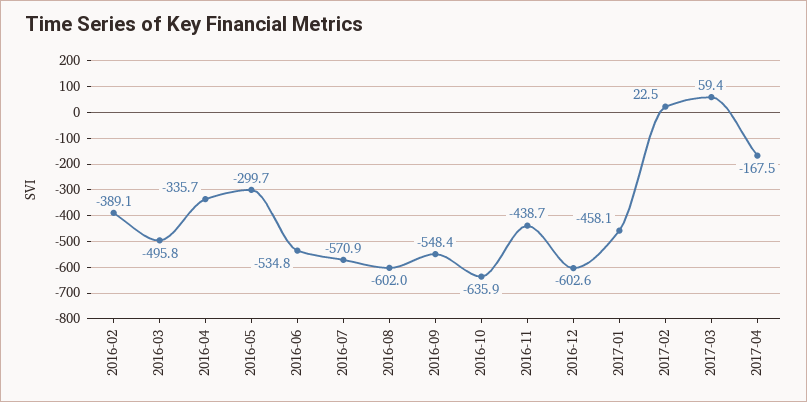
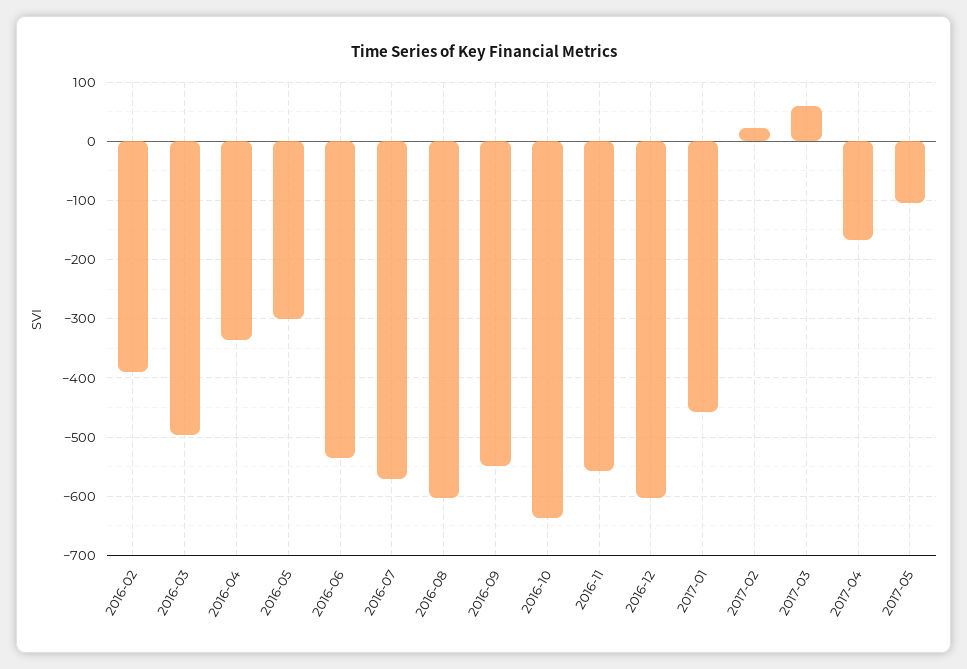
2016-11: -438.7 -> -560
2017-05: none -> -100

